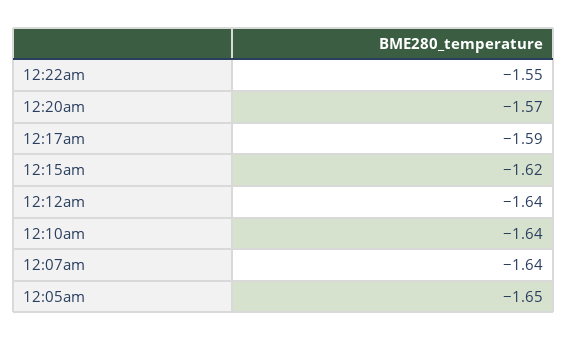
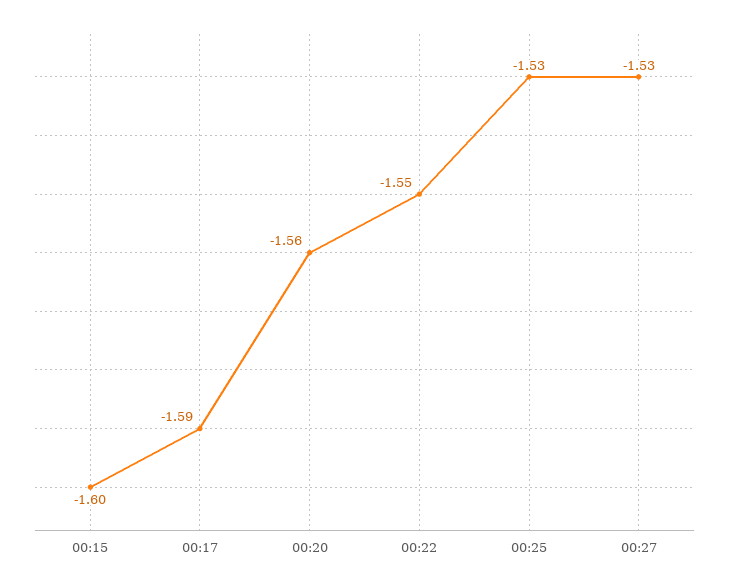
12:20am: -1.57 -> -1.56
12:15am: -1.62 -> -1.6
12:12am: -1.64 -> none
12:10am: -1.64 -> none
12:07am: -1.64 -> none
12:05am: -1.65 -> none
00:25: none -> -1.53
00:27: none -> -1.53

